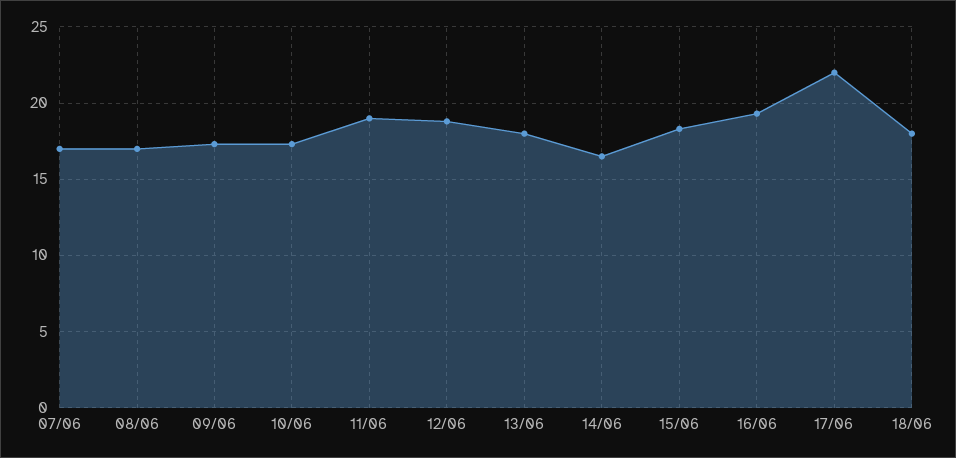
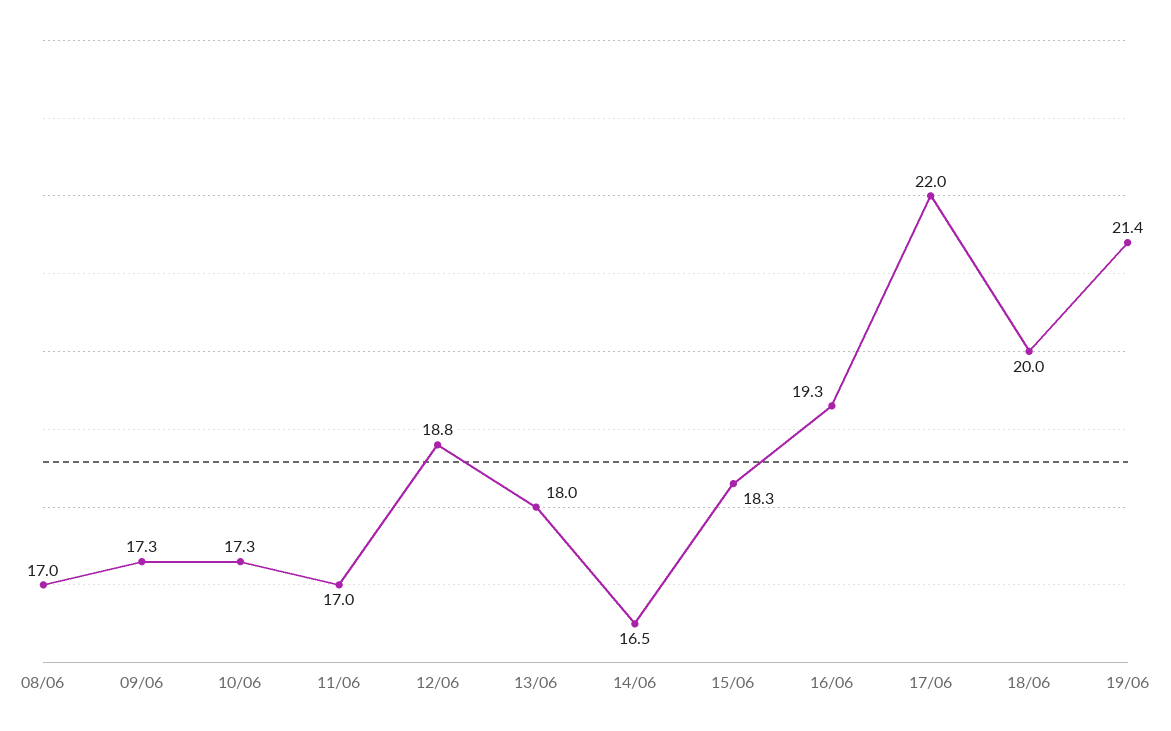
07/06: 17 -> none
11/06: 19 -> 17
18/06: 18 -> 20
19/06: none -> 21.4

